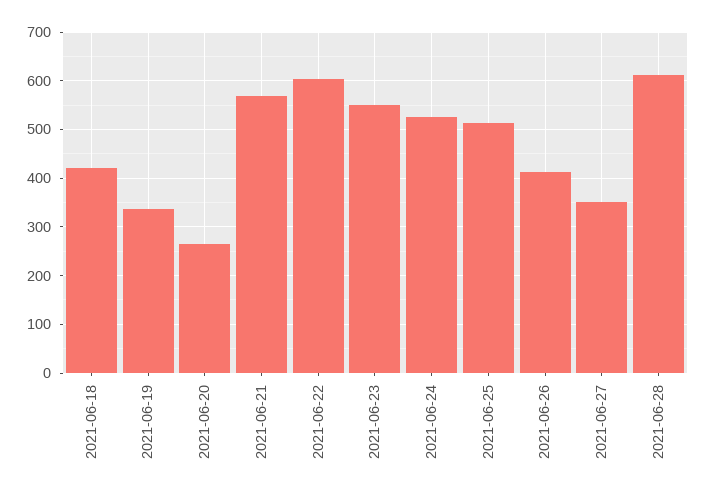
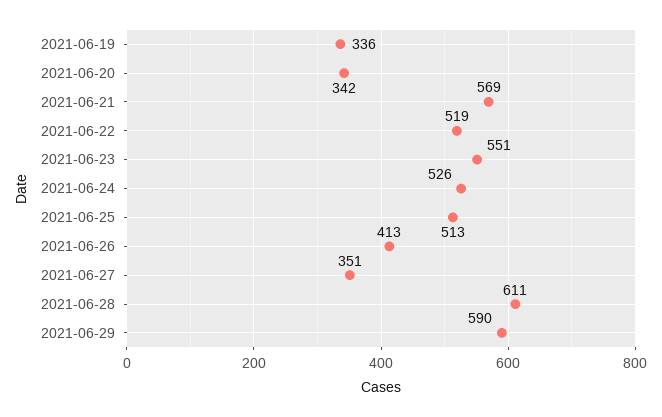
2021-06-18: 420 -> none
2021-06-20: 260 -> 342
2021-06-22: 600 -> 519
2021-06-29: none -> 590

